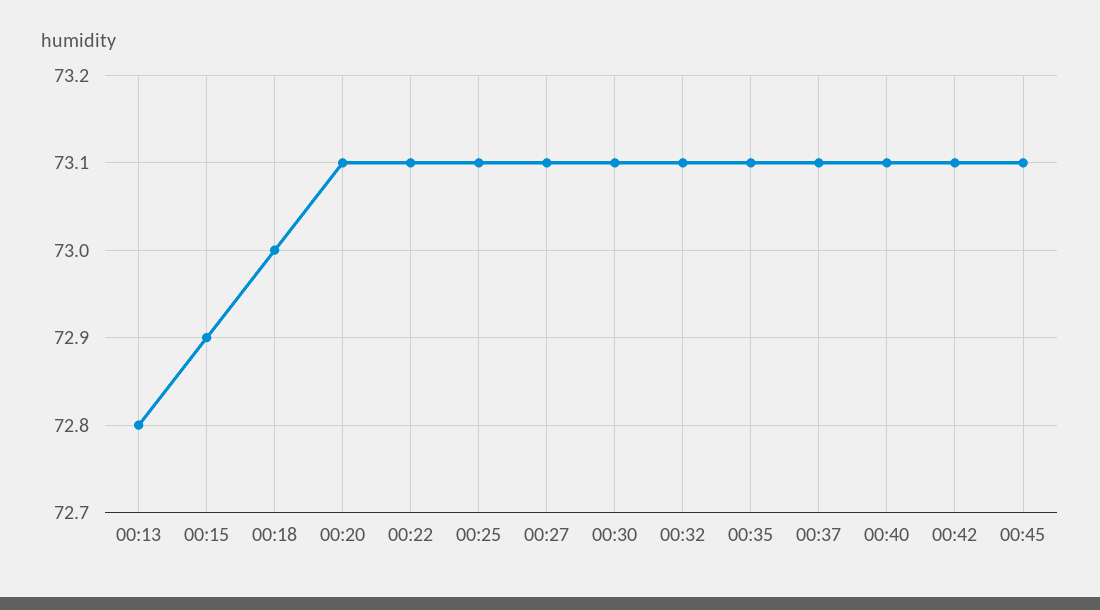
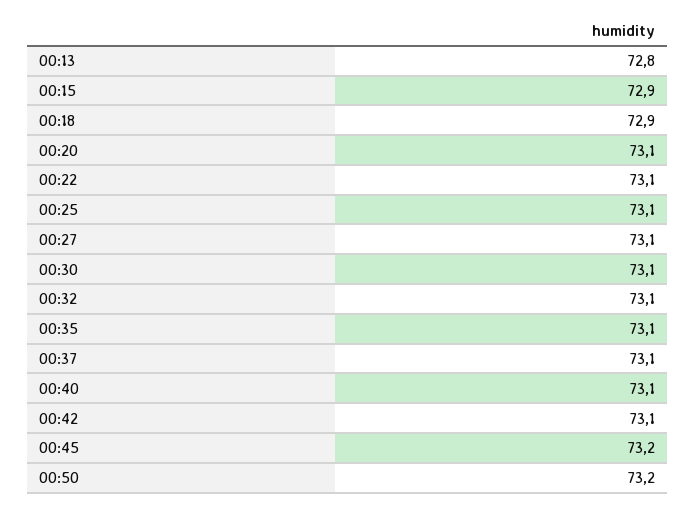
00:18: 73 -> 72.9
00:45: 73.1 -> 73.2
00:50: none -> 73.2

